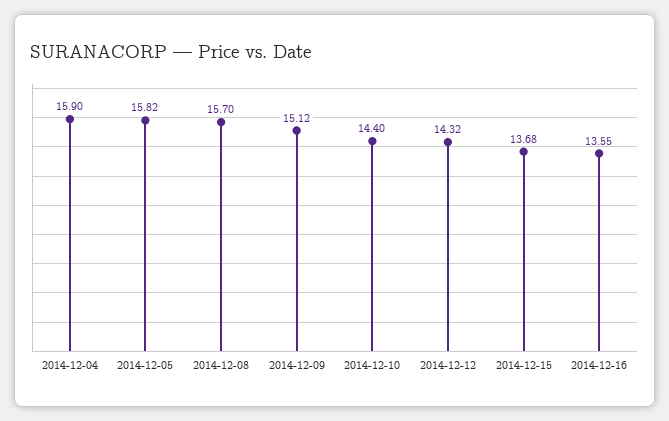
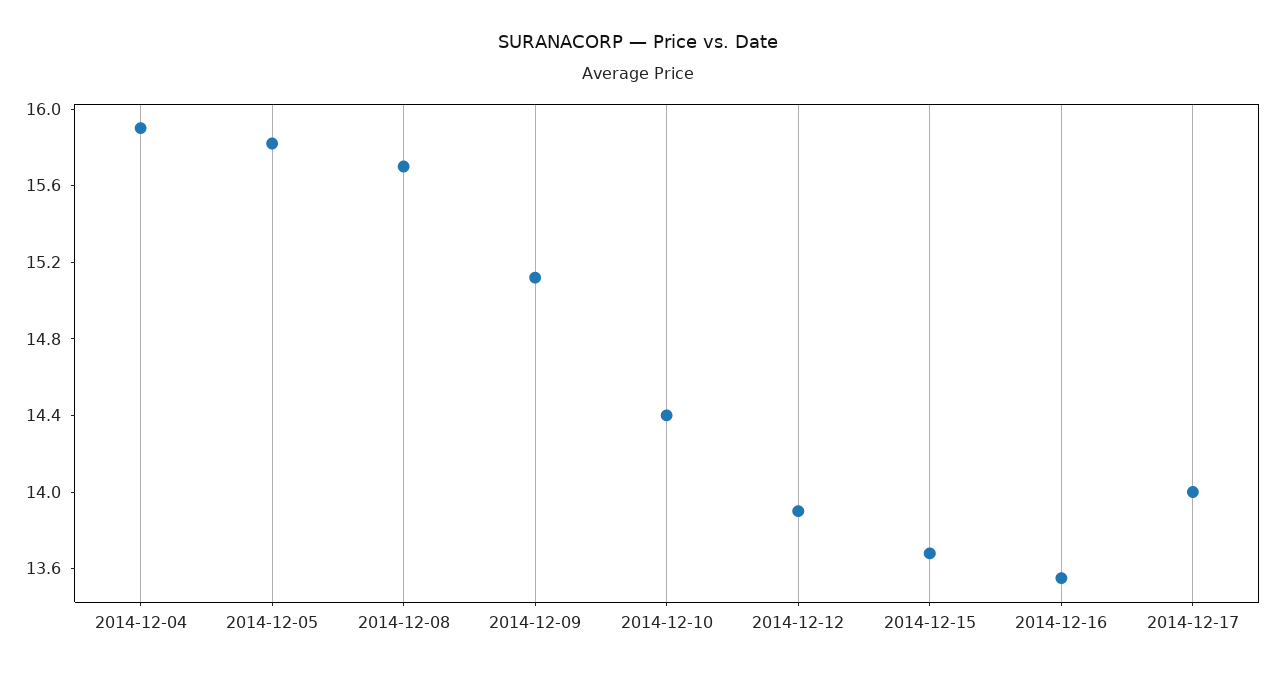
2014-12-12: 14.32 -> 13.9
2014-12-17: none -> 14

